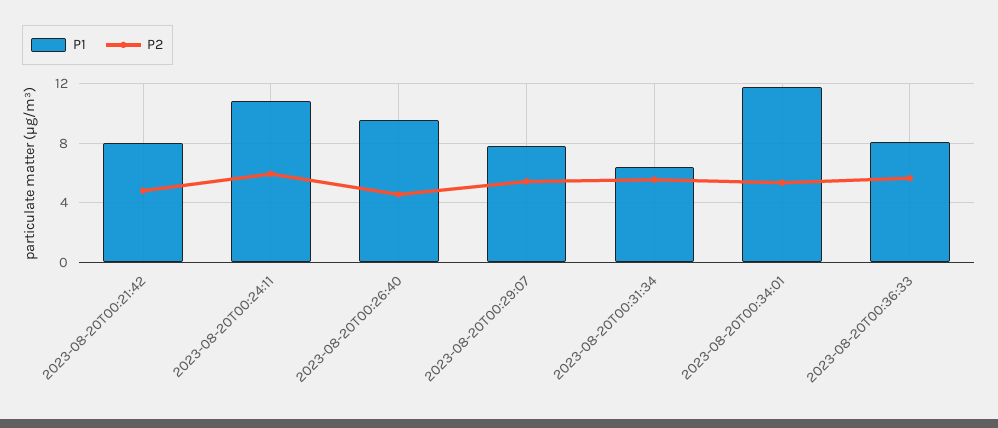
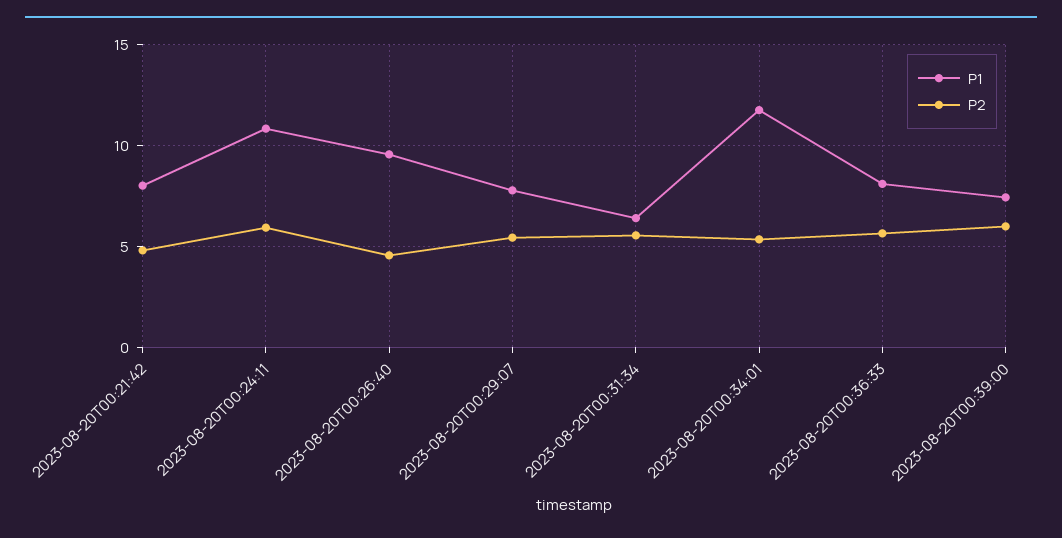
P1, 2023-08-20T00:39:00: none -> 7.5
P2, 2023-08-20T00:39:00: none -> 6

